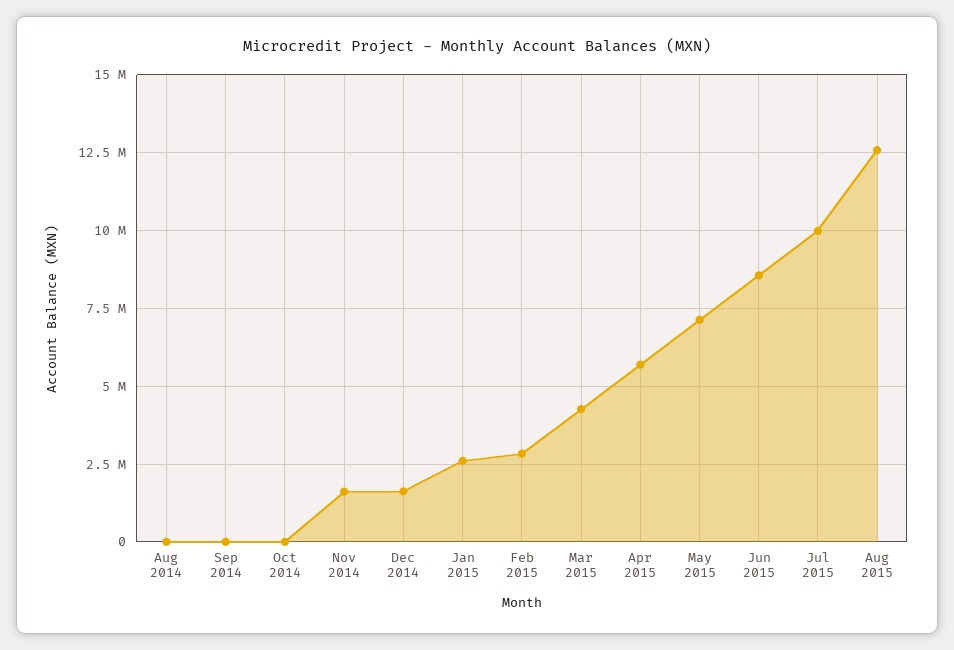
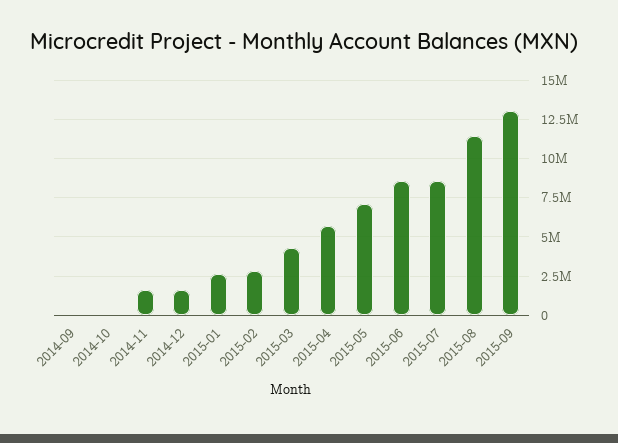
Aug 2014: 0 -> none
Jul 2015: 10000000 -> 8500000
Aug 2015: 12500000 -> 11500000
2015-09: none -> 13000000

